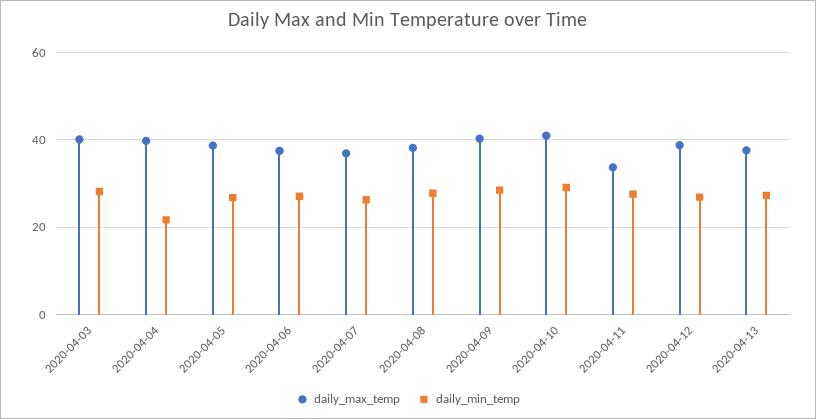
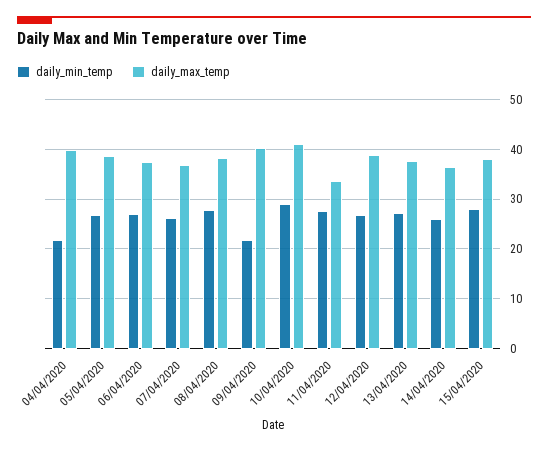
daily_max_temp, 2020-04-03: 40 -> none
daily_min_temp, 2020-04-03: 28 -> none
daily_min_temp, 2020-04-09: 28 -> 22
daily_min_temp, 14/04/2020: none -> 26
daily_max_temp, 14/04/2020: none -> 36
daily_min_temp, 15/04/2020: none -> 28
daily_max_temp, 15/04/2020: none -> 38

